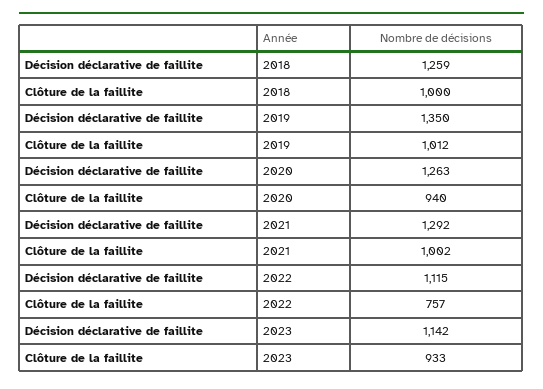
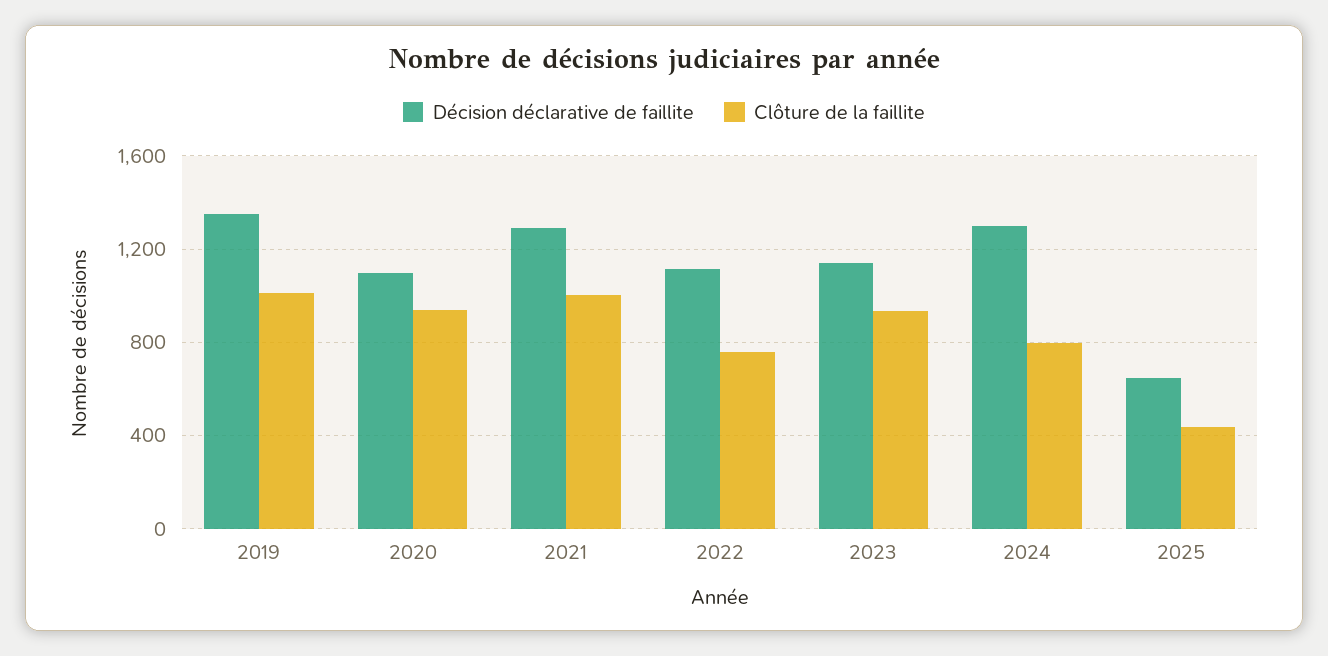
Décision déclarative de faillite, 2018: 1259 -> none
Clôture de la faillite, 2018: 1000 -> none
Décision déclarative de faillite, 2020: 1263 -> 1100
Décision déclarative de faillite, 2024: none -> 1300
Clôture de la faillite, 2024: none -> 800
Décision déclarative de faillite, 2025: none -> 650
Clôture de la faillite, 2025: none -> 450

